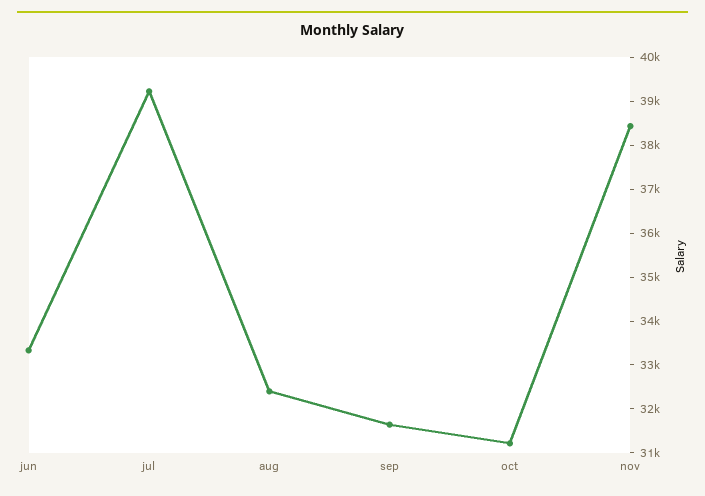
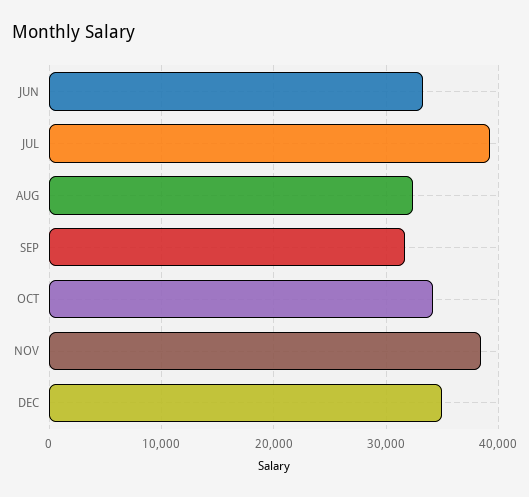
oct: 31200 -> 34000
DEC: none -> 35000

